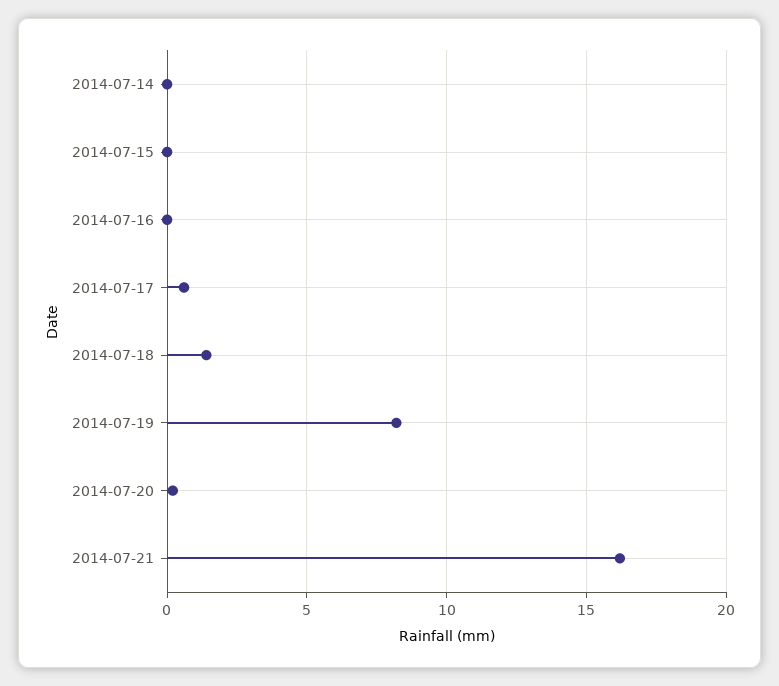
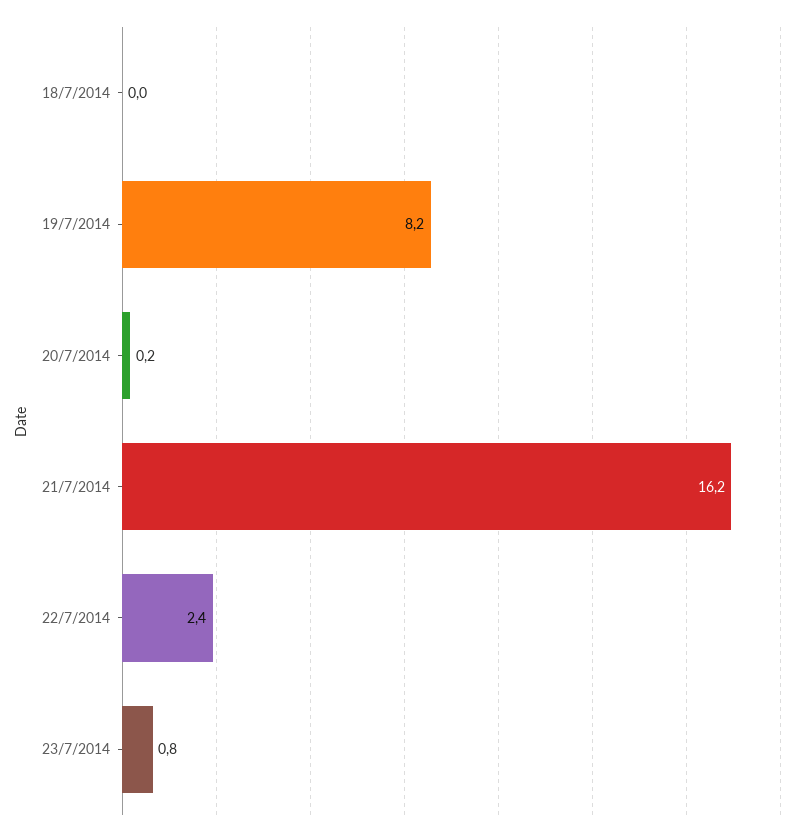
2014-07-14: 0 -> none
2014-07-15: 0 -> none
2014-07-16: 0 -> none
2014-07-17: 0.5 -> none
2014-07-18: 1.5 -> 0
22/7/2014: none -> 2.4
23/7/2014: none -> 0.8

